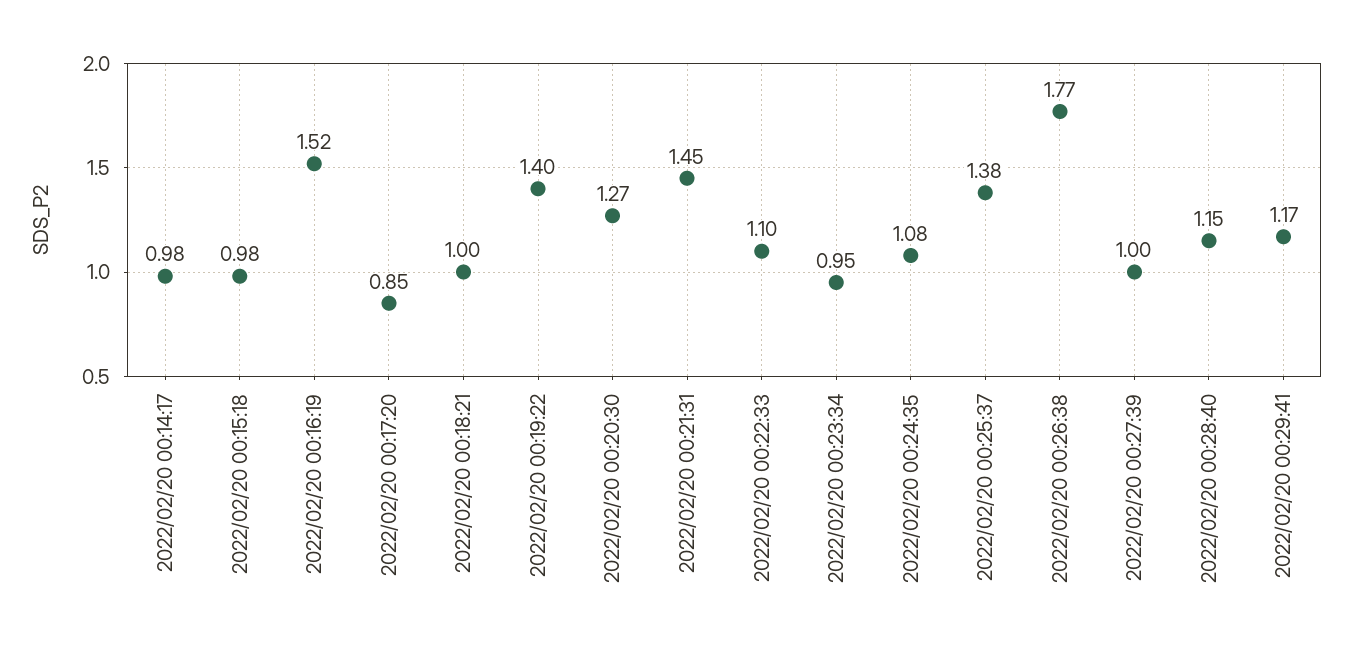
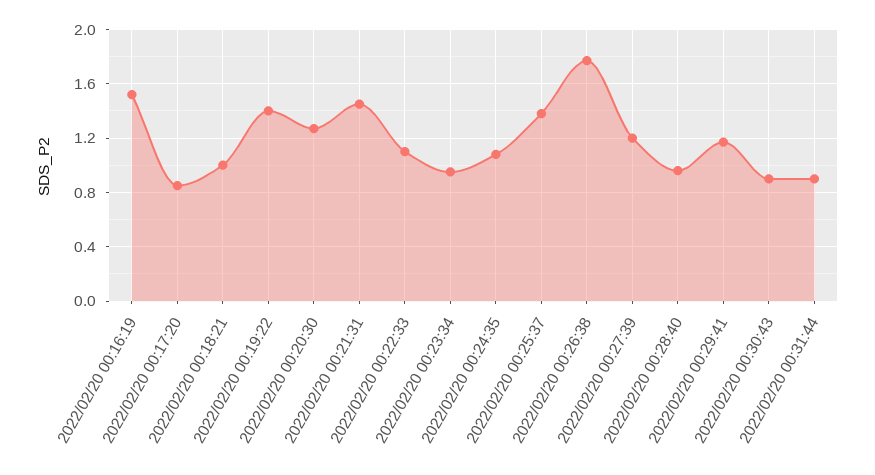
2022/02/20 00:14:17: 0.98 -> none
2022/02/20 00:15:18: 0.98 -> none
2022/02/20 00:27:39: 1 -> 1.2
2022/02/20 00:28:40: 1.15 -> 0.95
2022/02/20 00:30:43: none -> 0.9
2022/02/20 00:31:44: none -> 0.9

